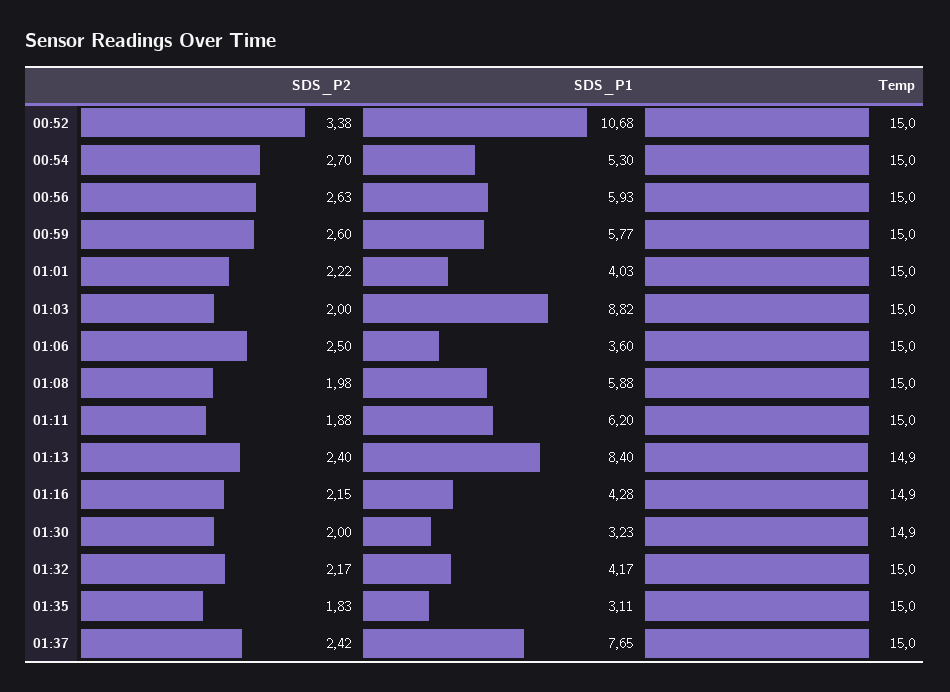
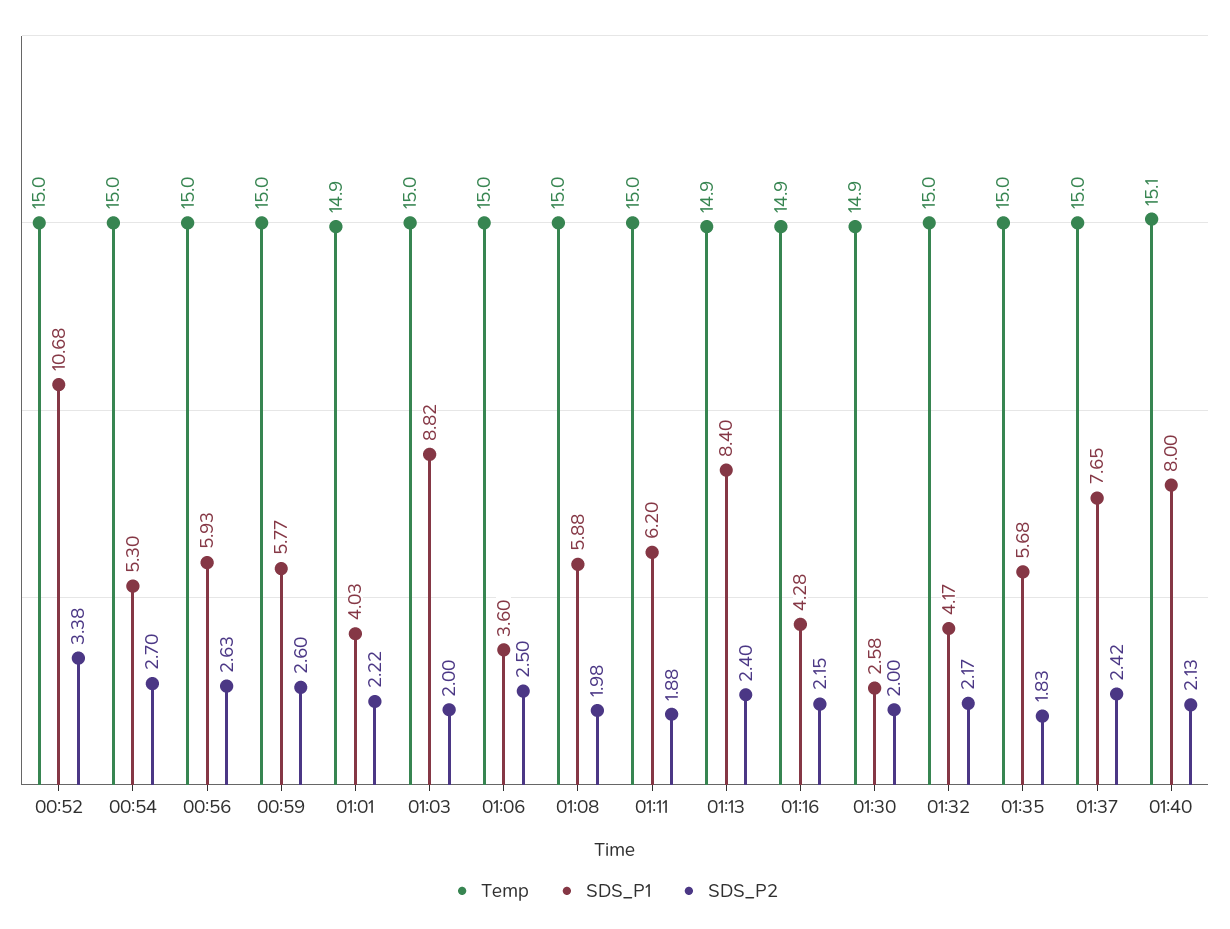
Temp, 01:01: 15 -> 14.9
SDS_P1, 01:30: 3.23 -> 2.58
SDS_P1, 01:35: 3.11 -> 5.68
Temp, 01:40: none -> 15.1
SDS_P1, 01:40: none -> 8
SDS_P2, 01:40: none -> 2.13

